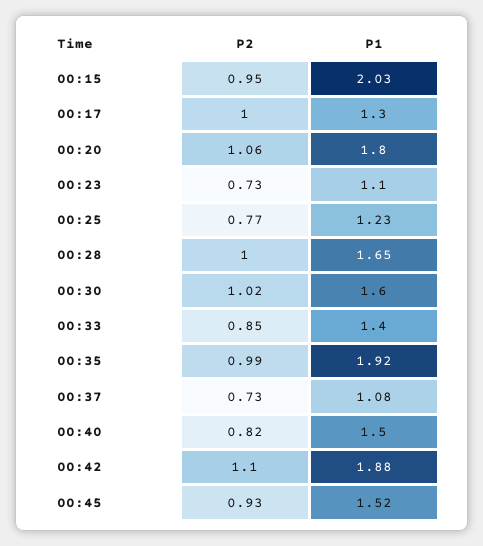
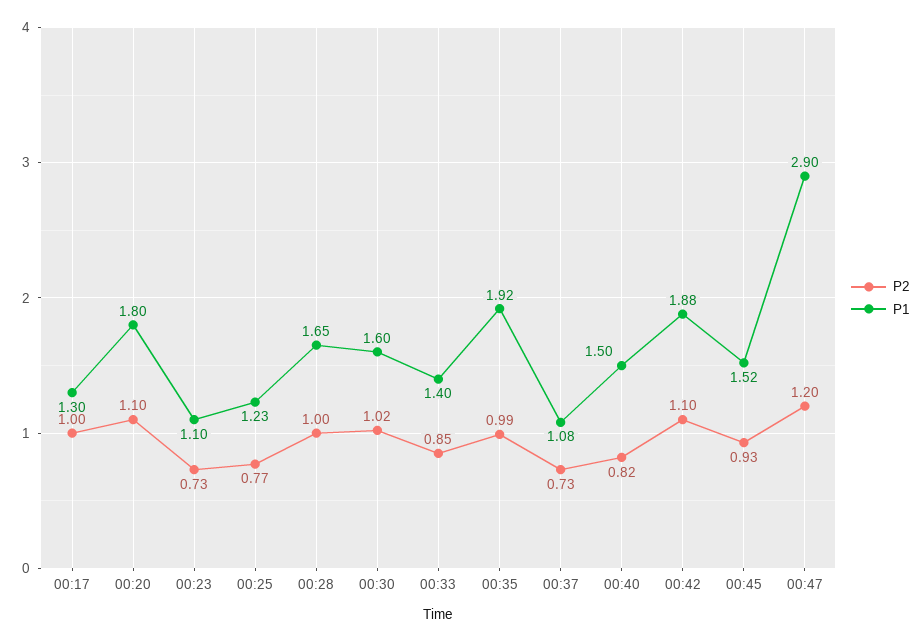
P2, 00:15: 0.95 -> none
P1, 00:15: 2.03 -> none
P2, 00:20: 1.06 -> 1.1
P2, 00:47: none -> 1.2
P1, 00:47: none -> 2.9

